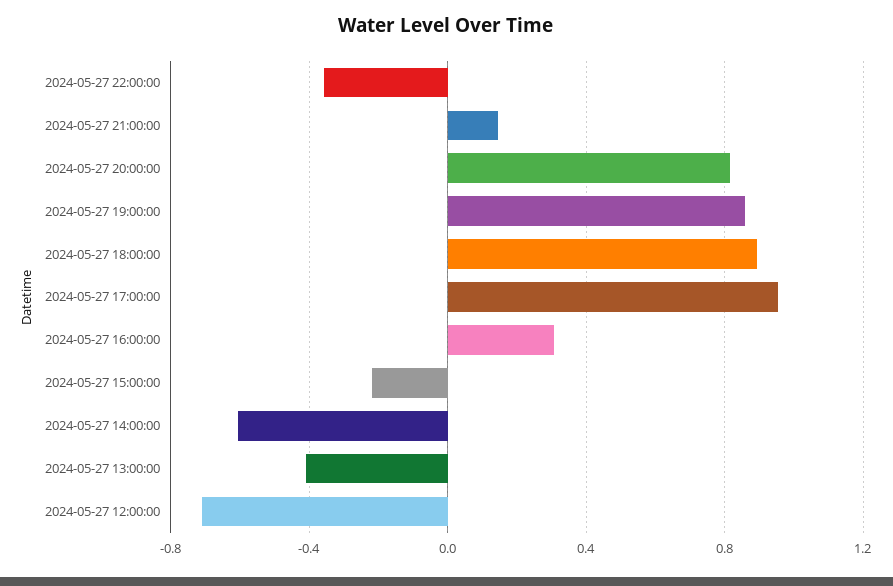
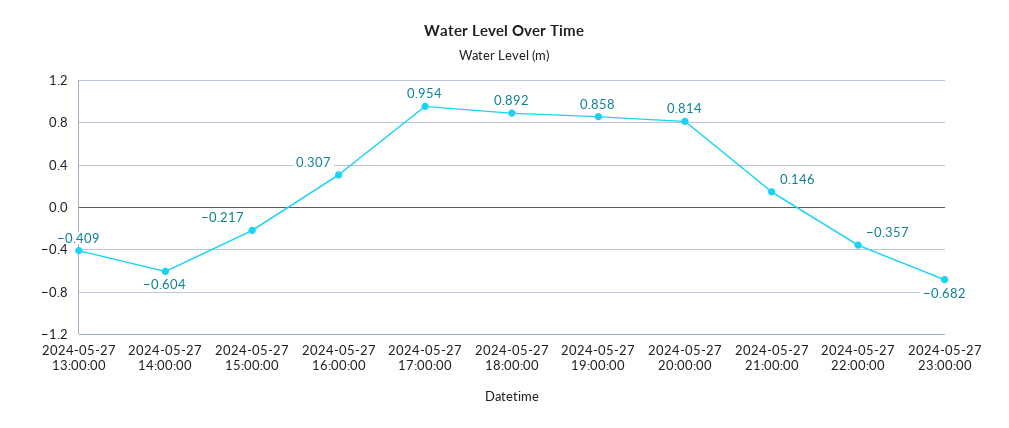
2024-05-27 12:00:00: -0.7 -> none
2024-05-27 23:00:00: none -> -0.682

